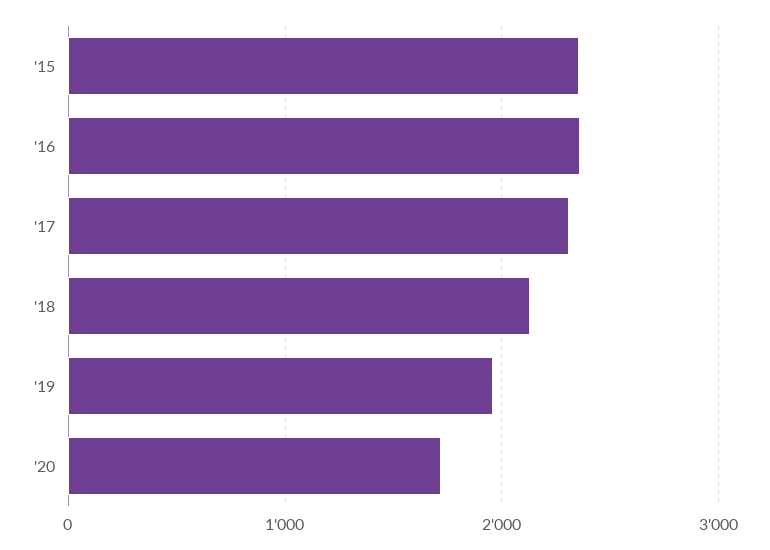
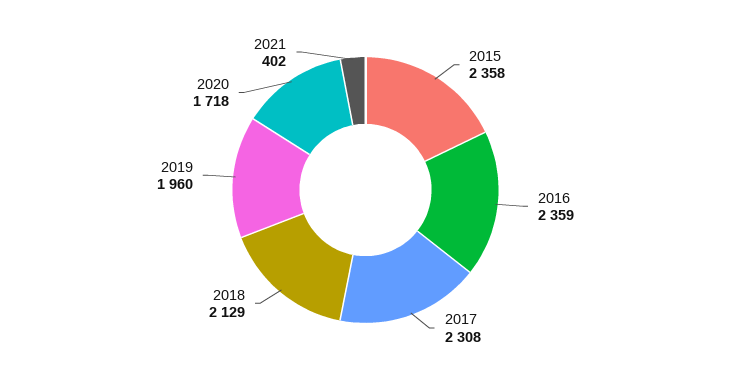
2021: none -> 402

